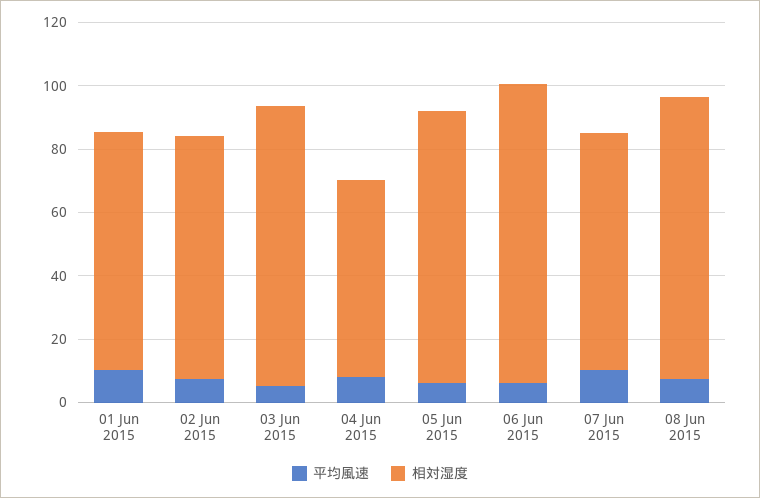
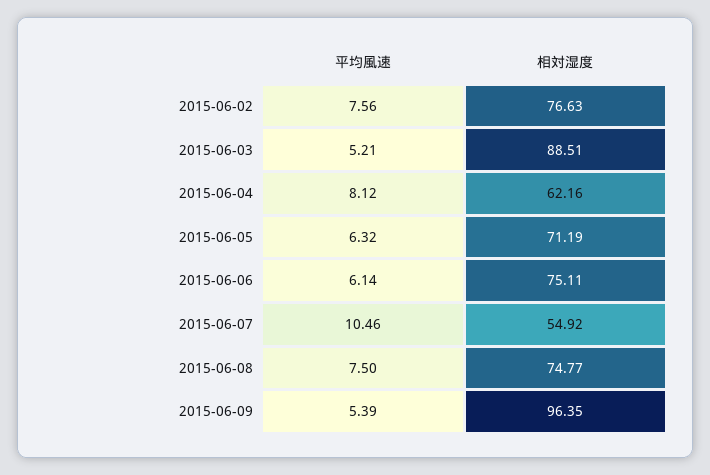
平均風速, 01 Jun 2015: 10 -> none
相対湿度, 01 Jun 2015: 75 -> none
相対湿度, 05 Jun 2015: 85 -> 71.19
相対湿度, 06 Jun 2015: 95 -> 75.11
相対湿度, 07 Jun 2015: 75 -> 54.92
相対湿度, 08 Jun 2015: 90 -> 74.77
平均風速, 2015-06-09: none -> 5.39
相対湿度, 2015-06-09: none -> 96.35

